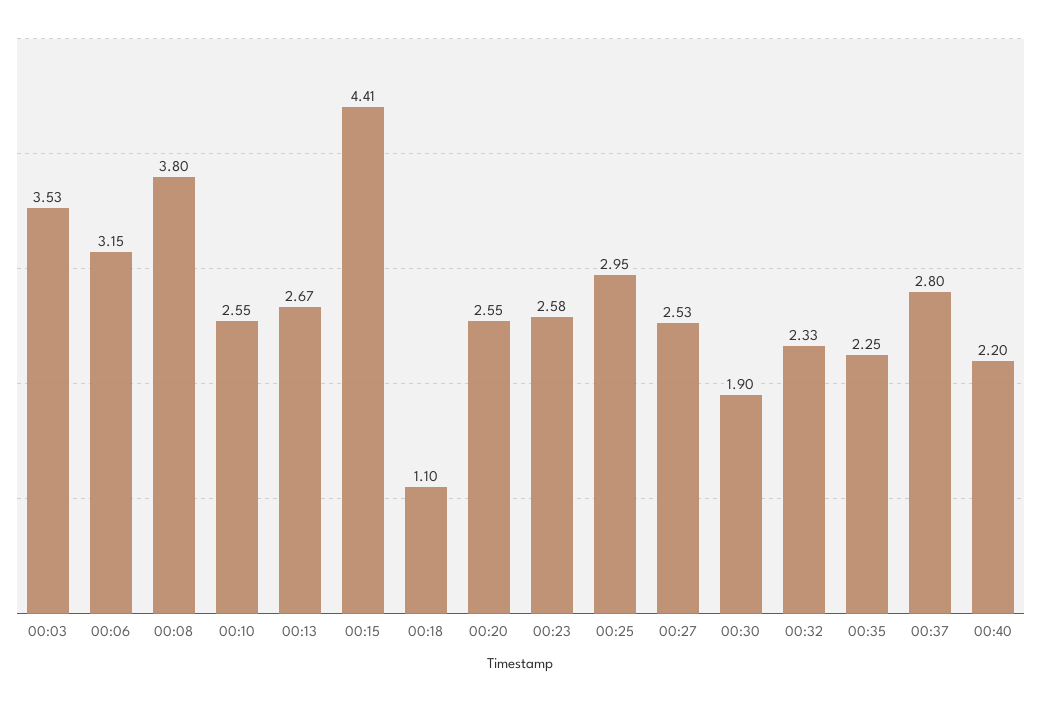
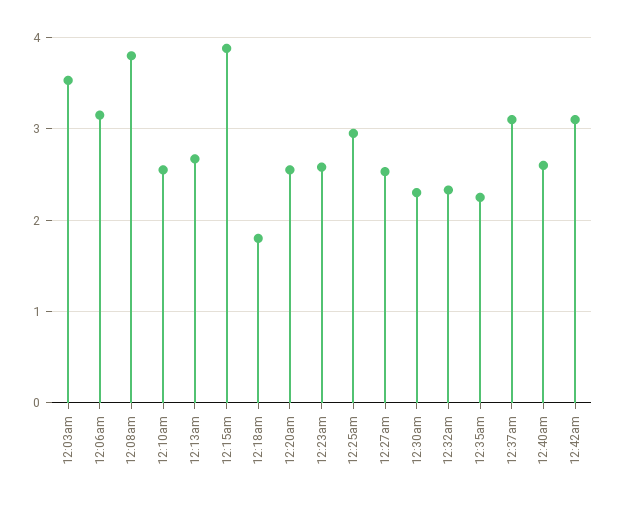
00:15: 4.41 -> 3.9
00:18: 1.1 -> 1.8
00:30: 1.9 -> 2.3
00:37: 2.8 -> 3.1
00:40: 2.2 -> 2.6
12:42am: none -> 3.1

